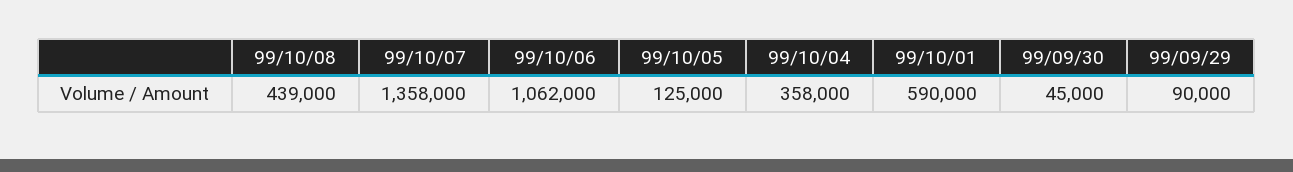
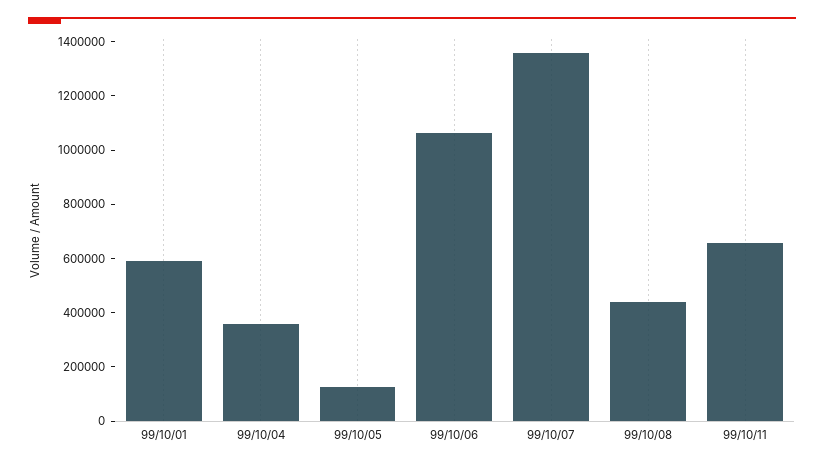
99/09/30: 45000 -> none
99/09/29: 90000 -> none
99/10/11: none -> 650000

